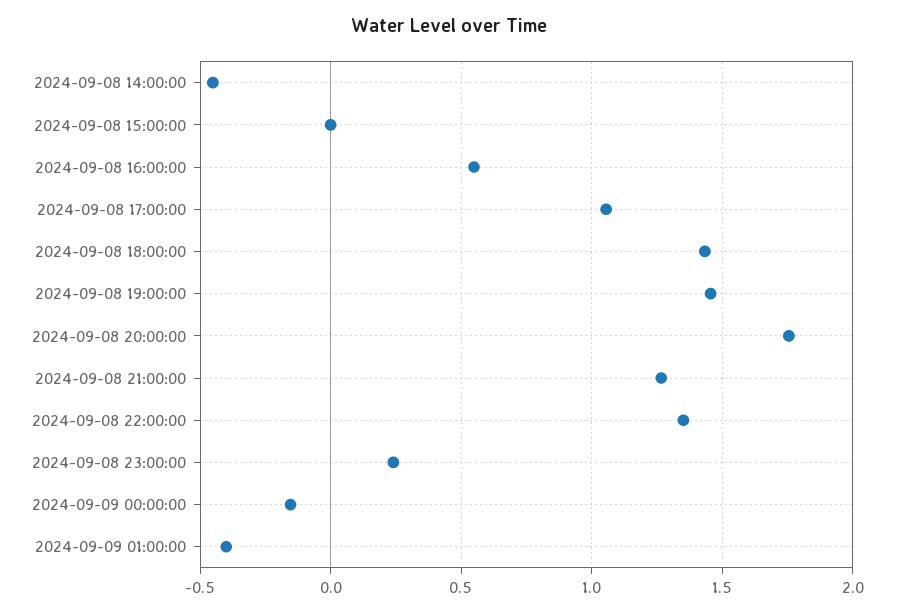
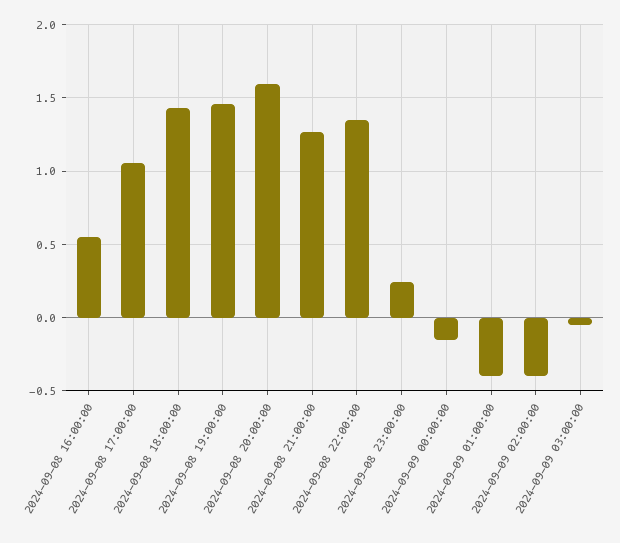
2024-09-08 14:00:00: -0.45 -> none
2024-09-08 15:00:00: 0 -> none
2024-09-08 20:00:00: 1.75 -> 1.6
2024-09-09 02:00:00: none -> -0.4
2024-09-09 03:00:00: none -> -0.05

